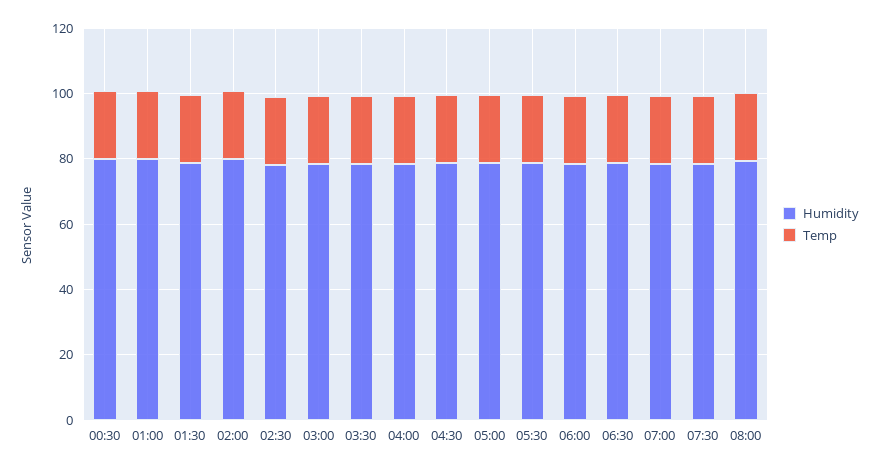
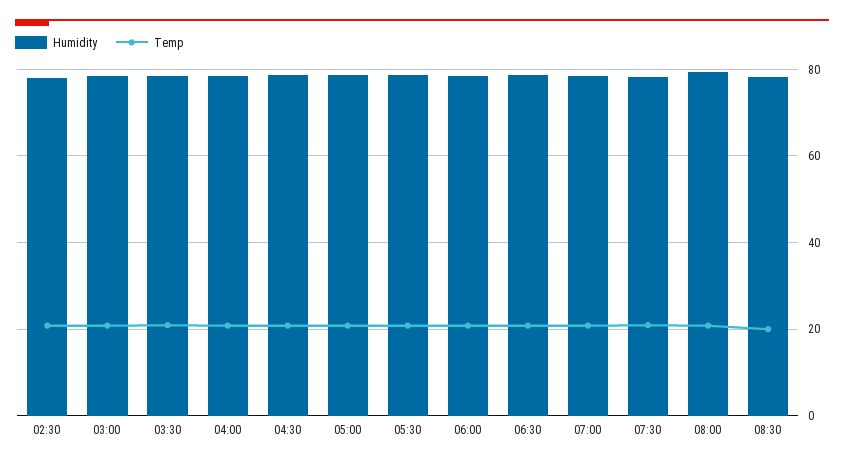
Humidity, 00:30: 80 -> none
Temp, 00:30: 20 -> none
Humidity, 01:00: 80 -> none
Temp, 01:00: 20 -> none
Humidity, 01:30: 80 -> none
Temp, 01:30: 20 -> none
Humidity, 02:00: 80 -> none
Temp, 02:00: 20 -> none
Humidity, 08:30: none -> 78
Temp, 08:30: none -> 20

